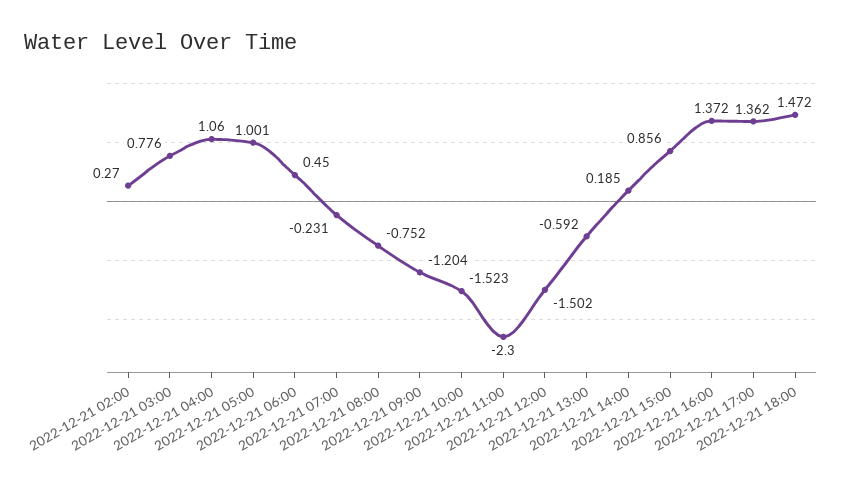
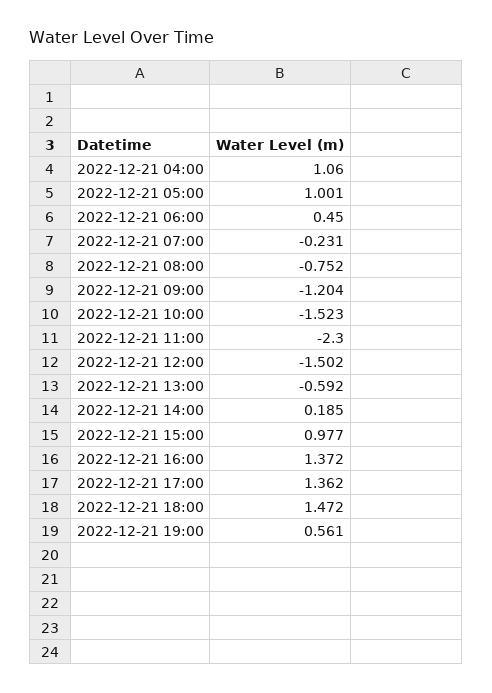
2022-12-21 02:00: 0.27 -> none
2022-12-21 03:00: 0.776 -> none
2022-12-21 15:00: 0.856 -> 0.977
2022-12-21 19:00: none -> 0.561

